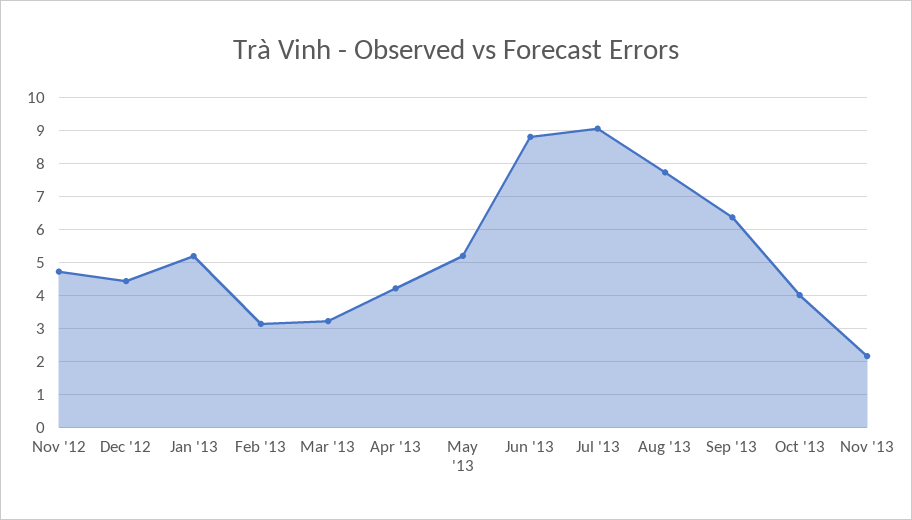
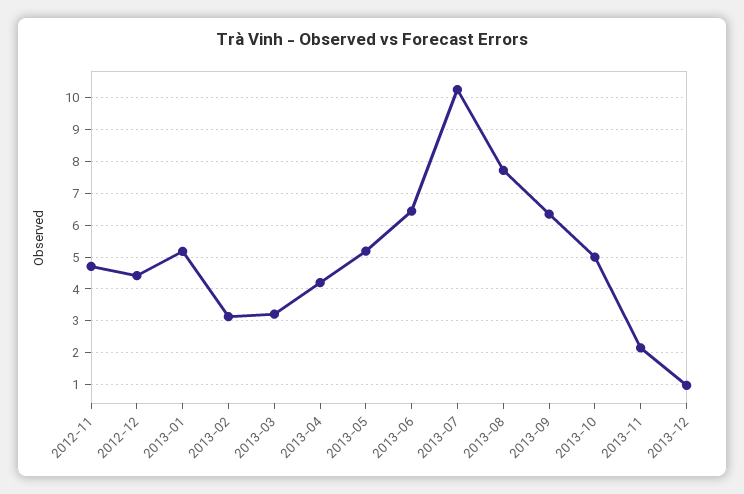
Jun '13: 8.8 -> 6.4
Jul '13: 9 -> 10.2
Oct '13: 4 -> 5
2013-12: none -> 1

